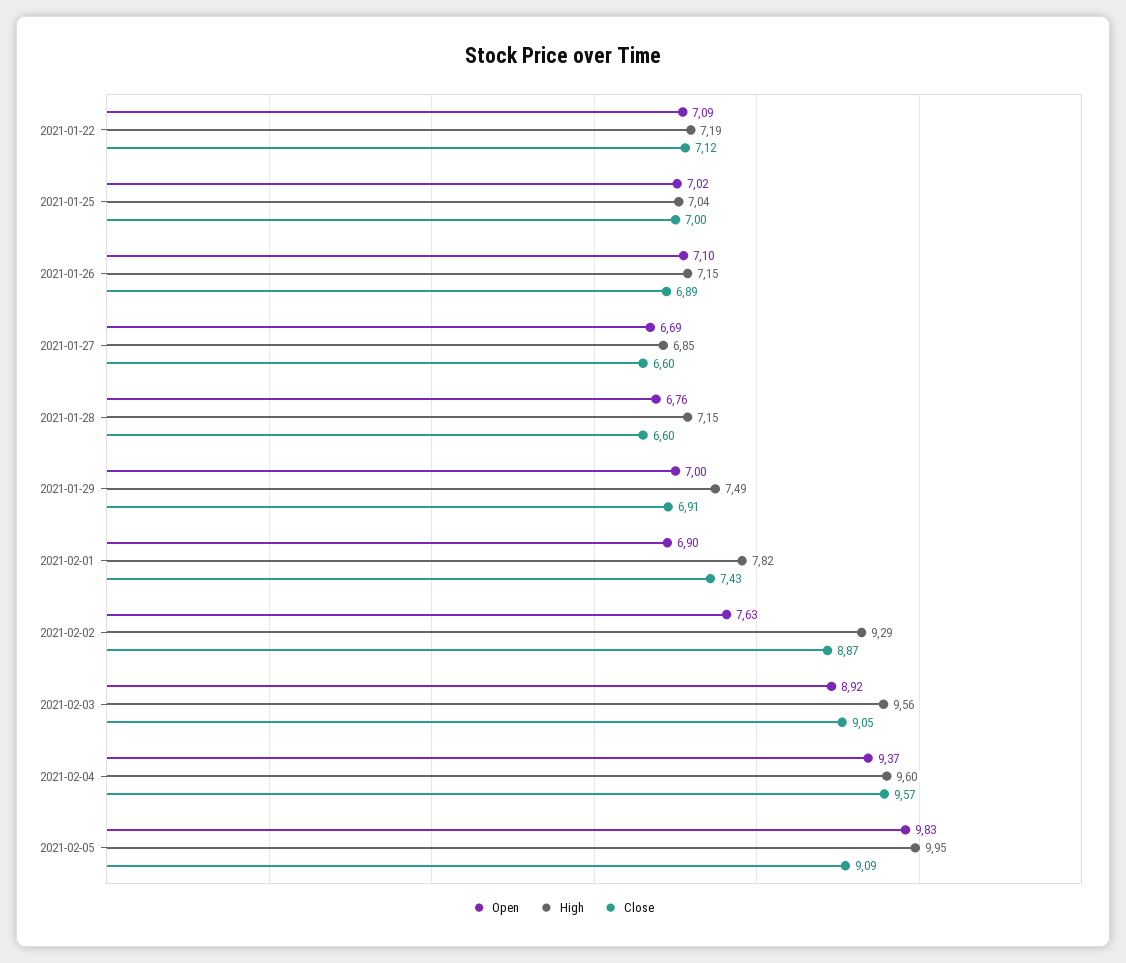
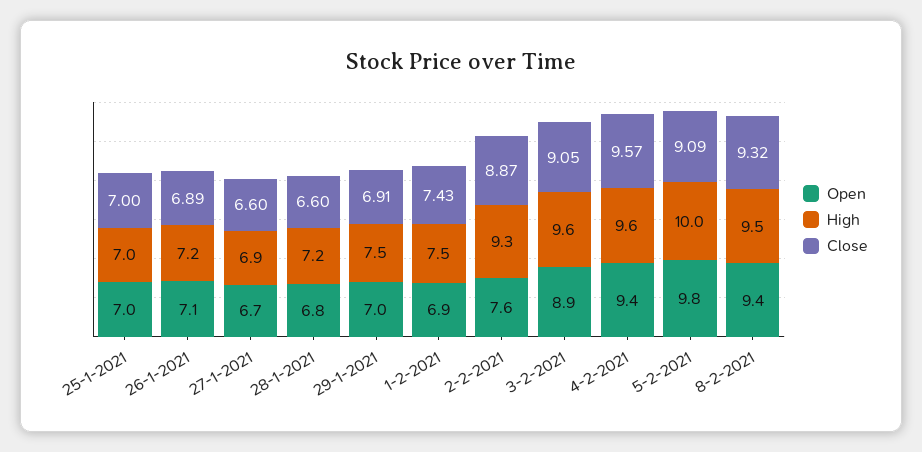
Open, 2021-01-22: 7.09 -> none
High, 2021-01-22: 7.19 -> none
Close, 2021-01-22: 7.12 -> none
High, 2021-02-01: 7.82 -> 7.5
Open, 8-2-2021: none -> 9.4
High, 8-2-2021: none -> 9.5
Close, 8-2-2021: none -> 9.32

